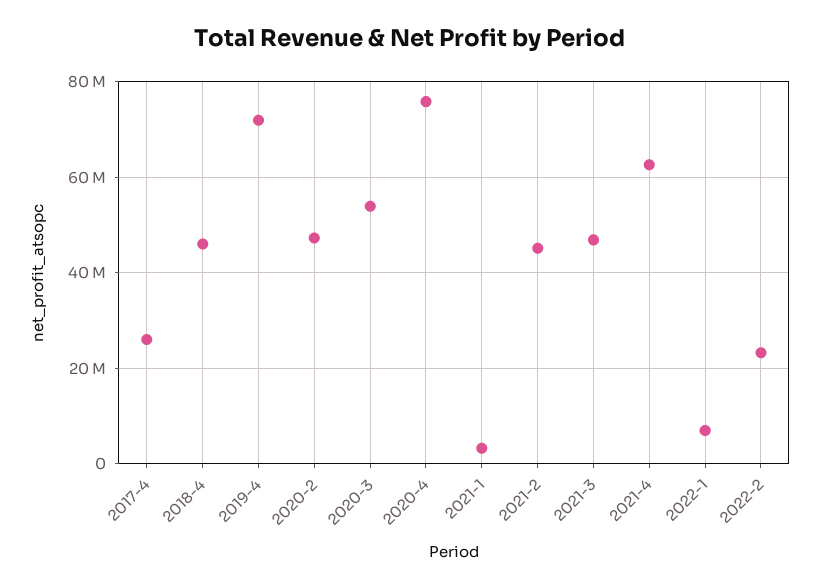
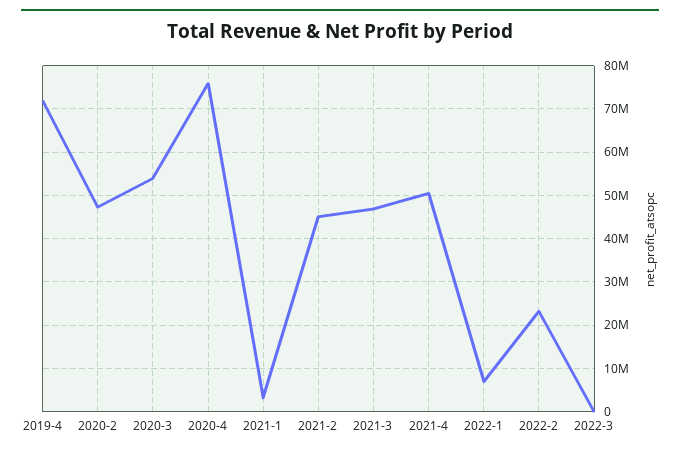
2017-4: 26000000 -> none
2018-4: 46000000 -> none
2021-4: 62000000 -> 50000000
2022-3: none -> 0

